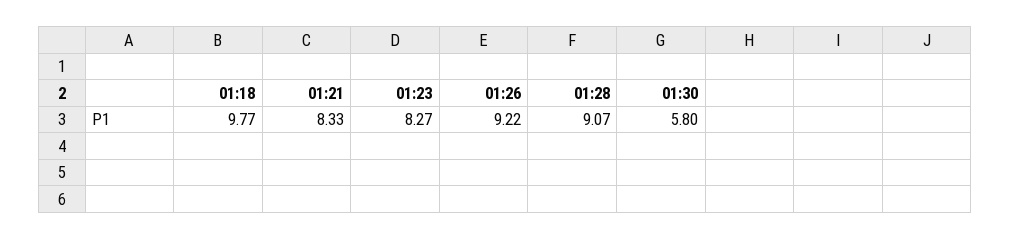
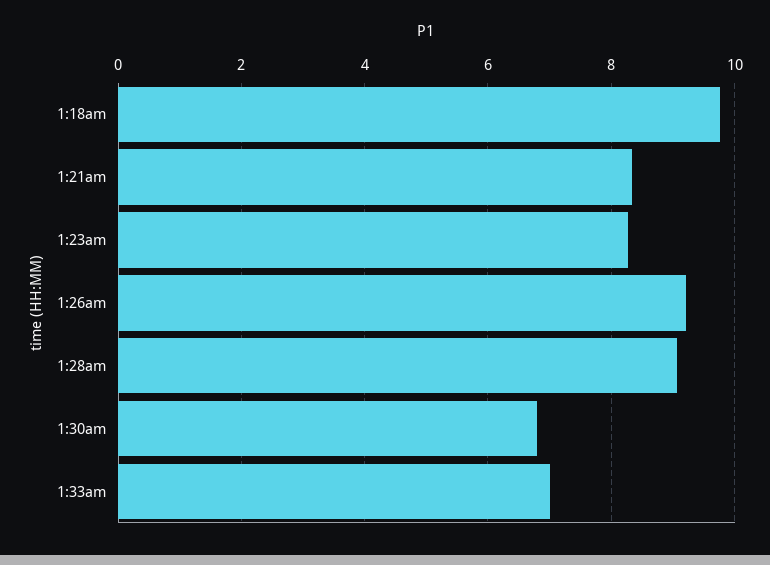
01:30: 5.8 -> 6.8
1:33am: none -> 7

